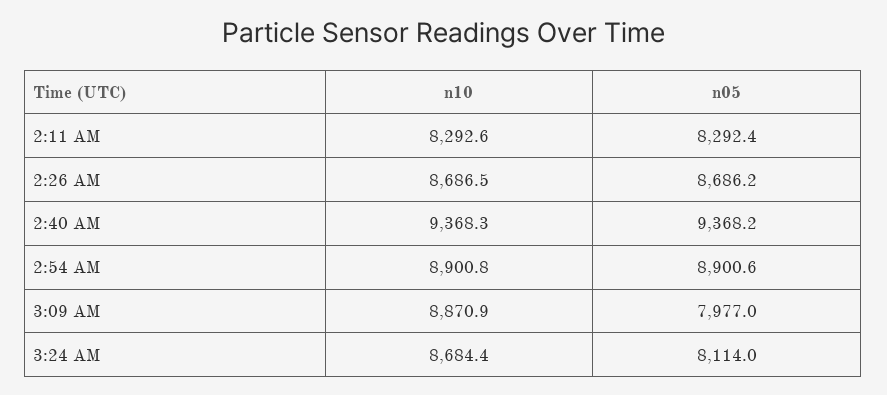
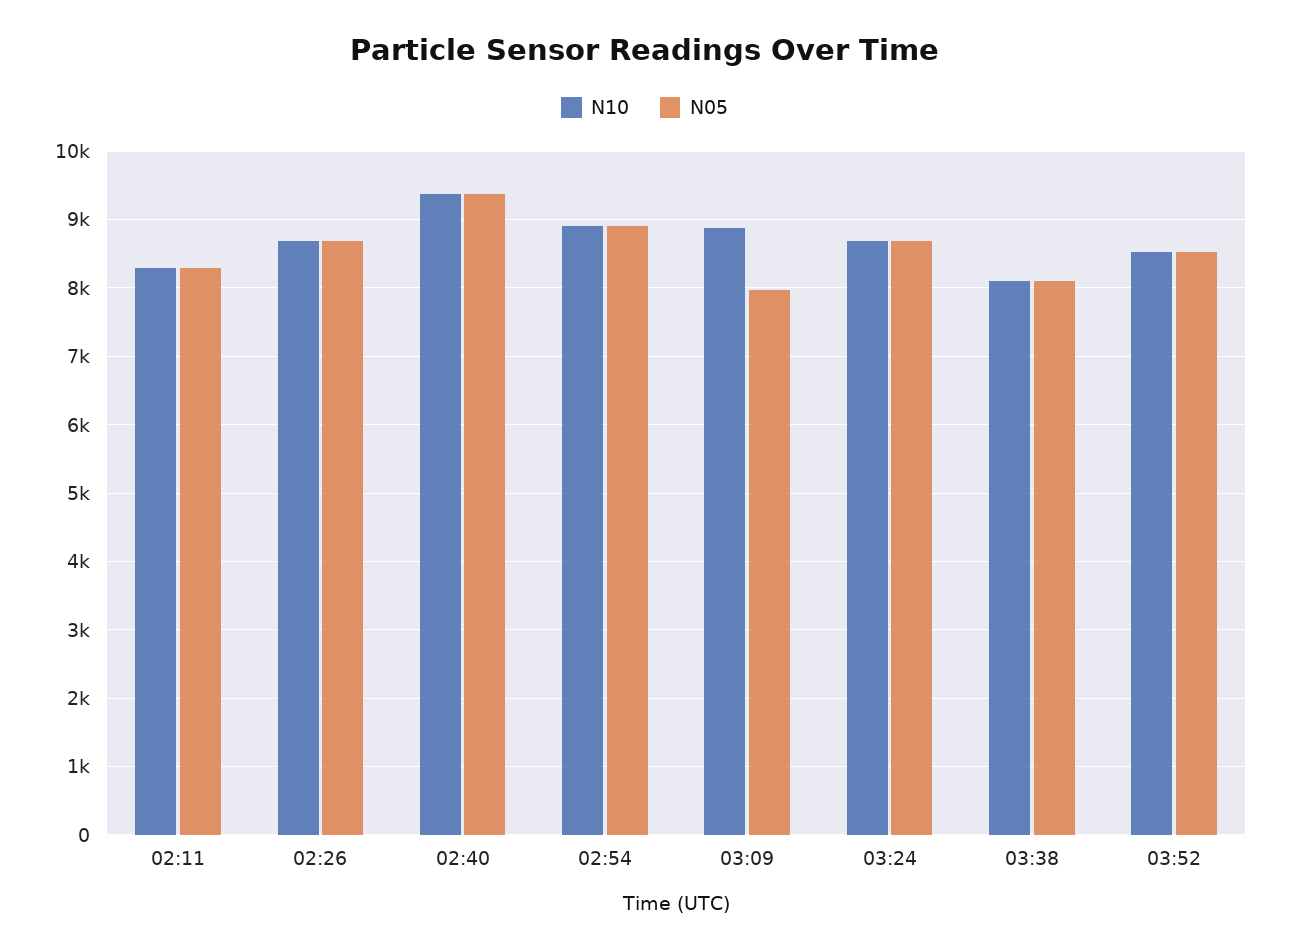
n05, 3:24 AM: 8114 -> 8700
n10, 03:38: none -> 8100
n05, 03:38: none -> 8100
n10, 03:52: none -> 8500
n05, 03:52: none -> 8500

